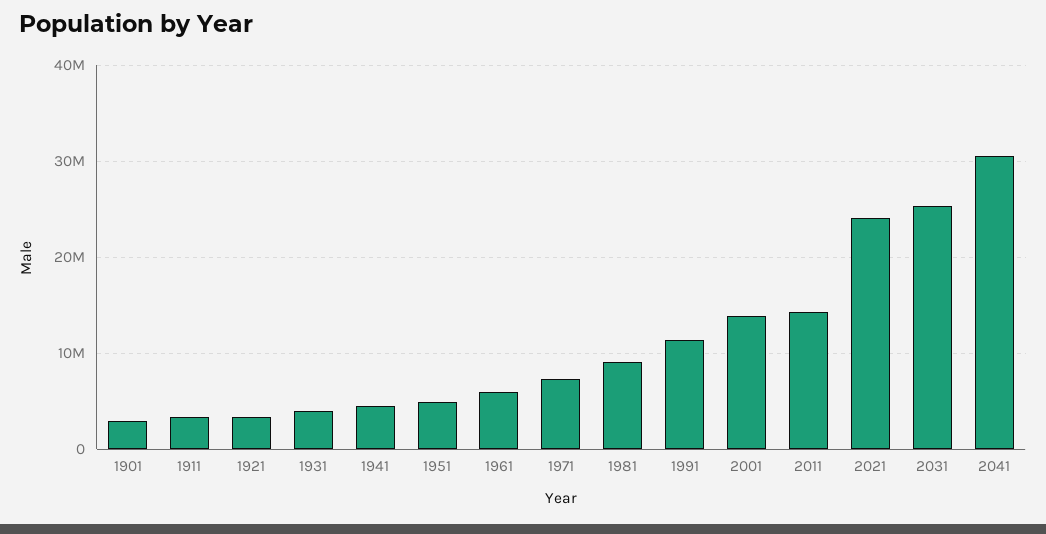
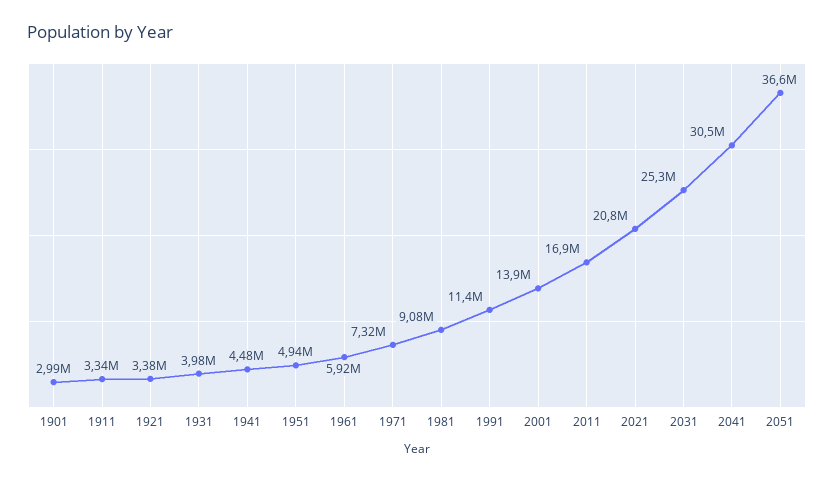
2011: 14000000 -> 16900000
2021: 24000000 -> 20800000
2051: none -> 36600000

